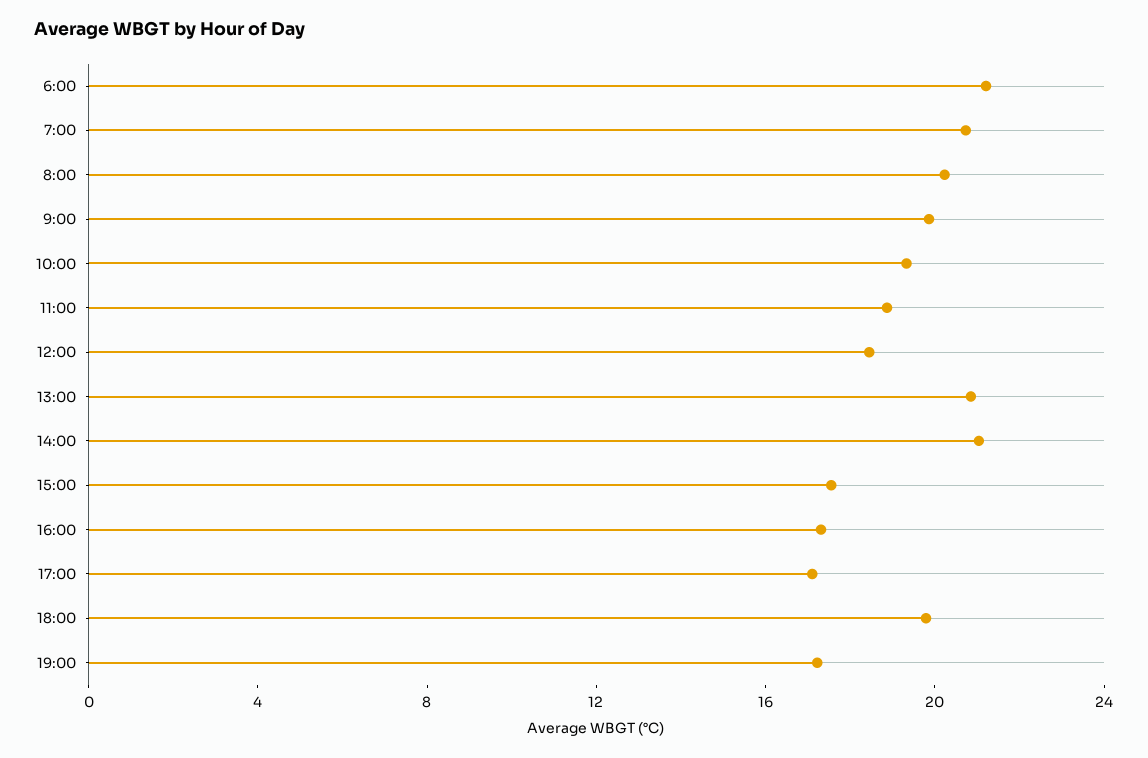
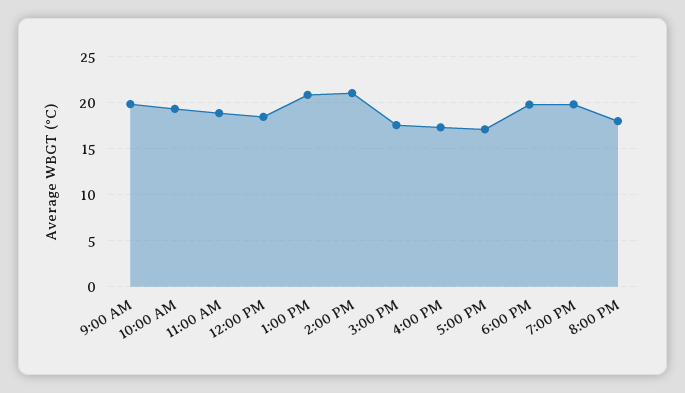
6:00: 21 -> none
7:00: 21 -> none
8:00: 20 -> none
19:00: 17 -> 20
8:00 PM: none -> 18

